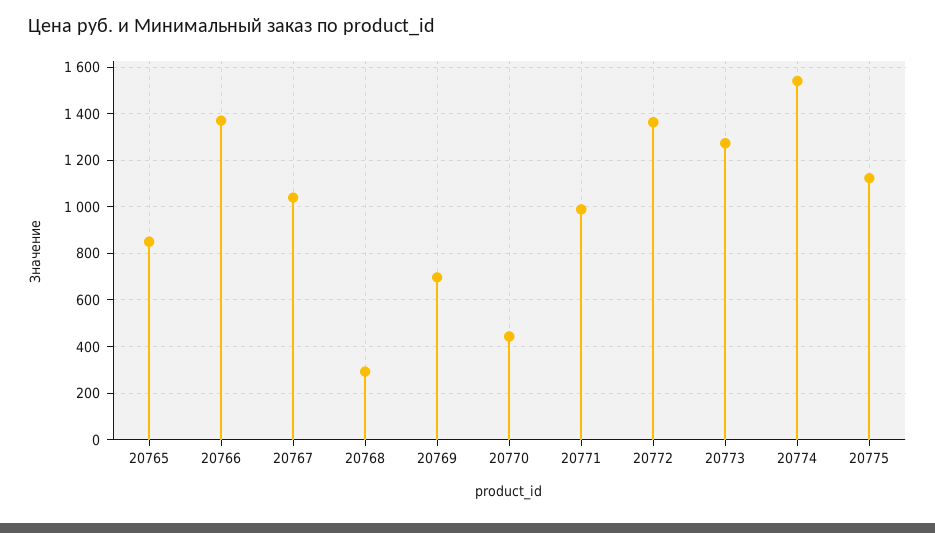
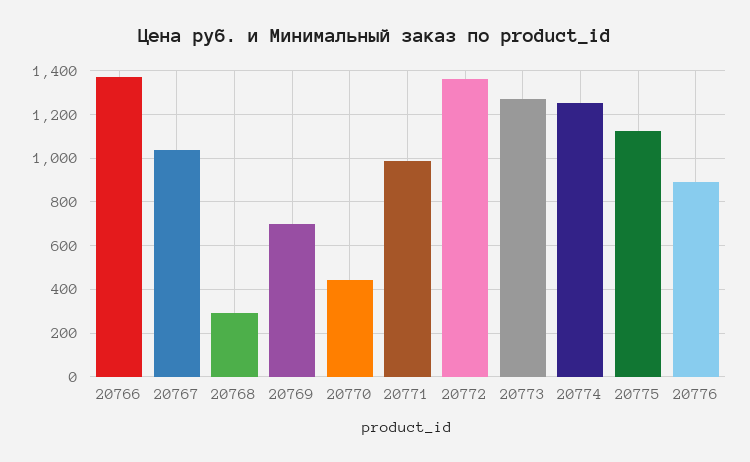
20765: 850 -> none
20774: 1550 -> 1250
20776: none -> 900

